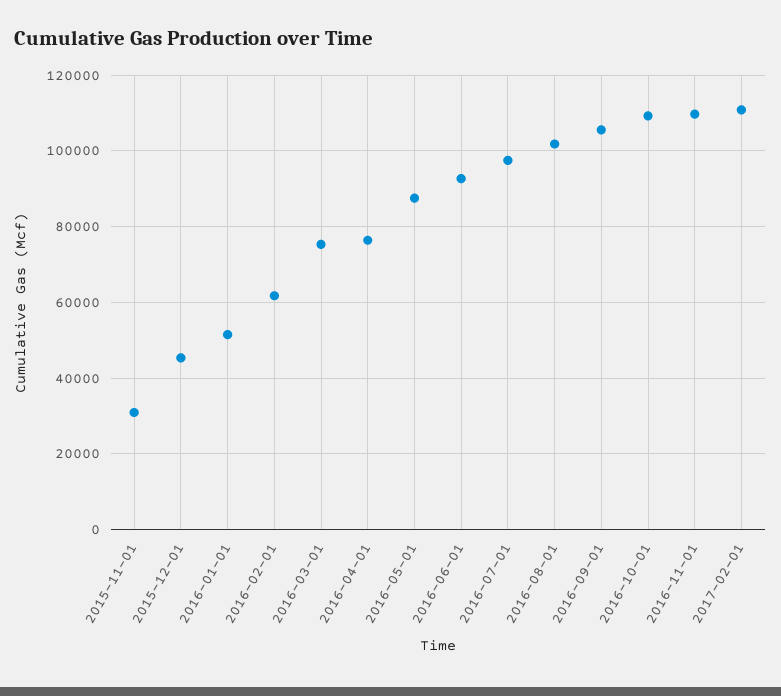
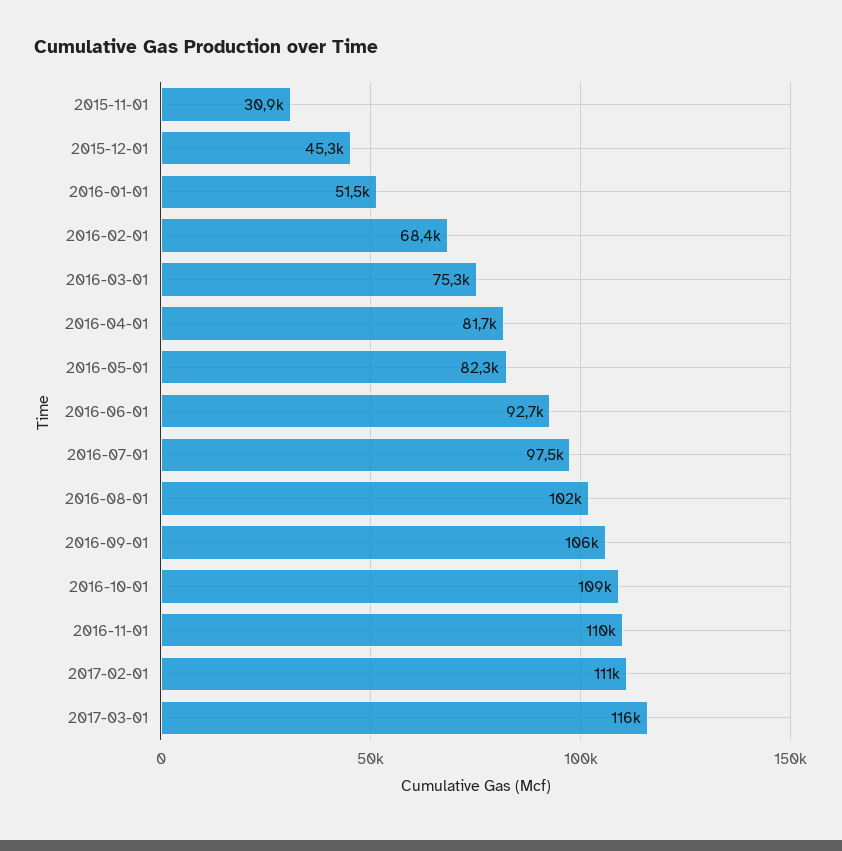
2016-02-01: 62000 -> 68400
2016-04-01: 76000 -> 81700
2016-05-01: 88000 -> 82300
2017-03-01: none -> 116000

